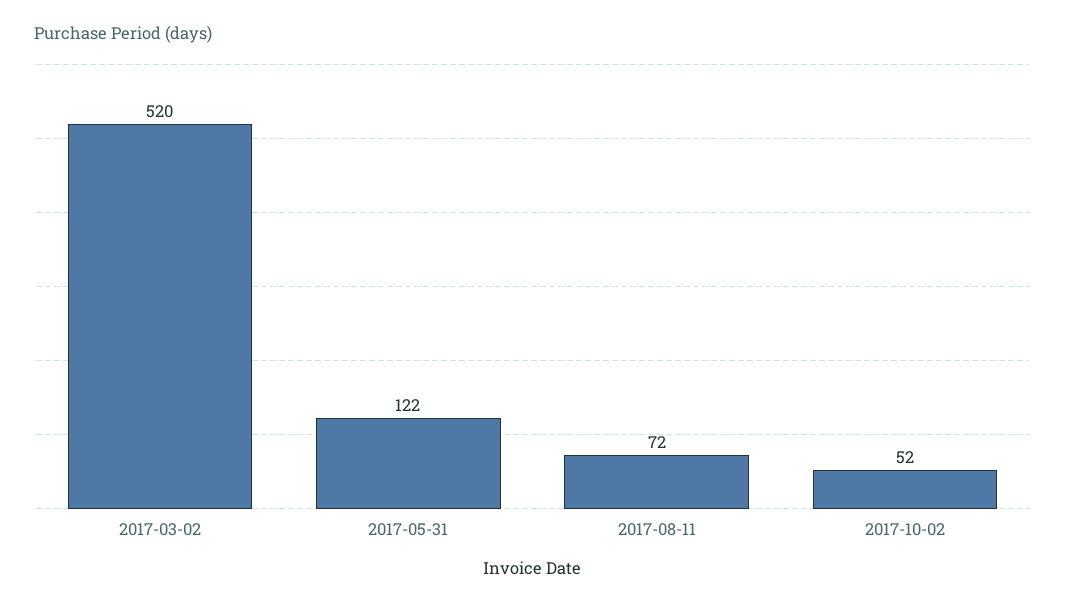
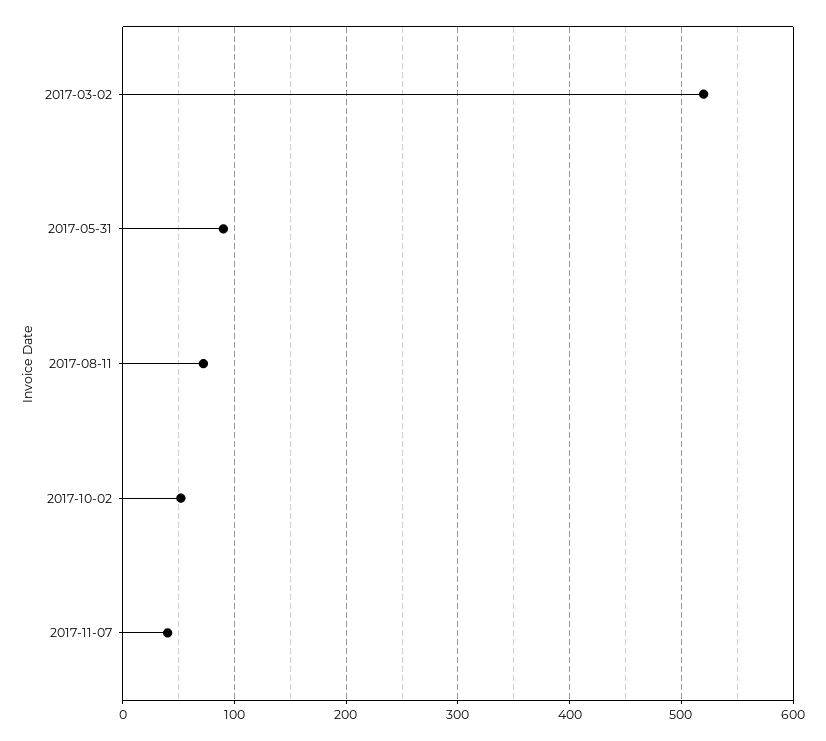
2017-05-31: 122 -> 90
2017-11-07: none -> 40

